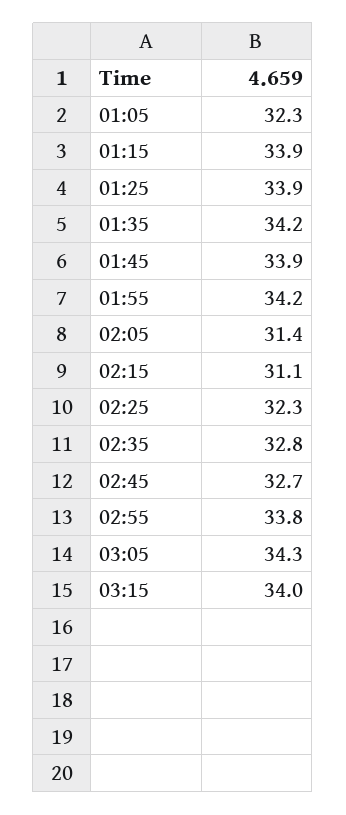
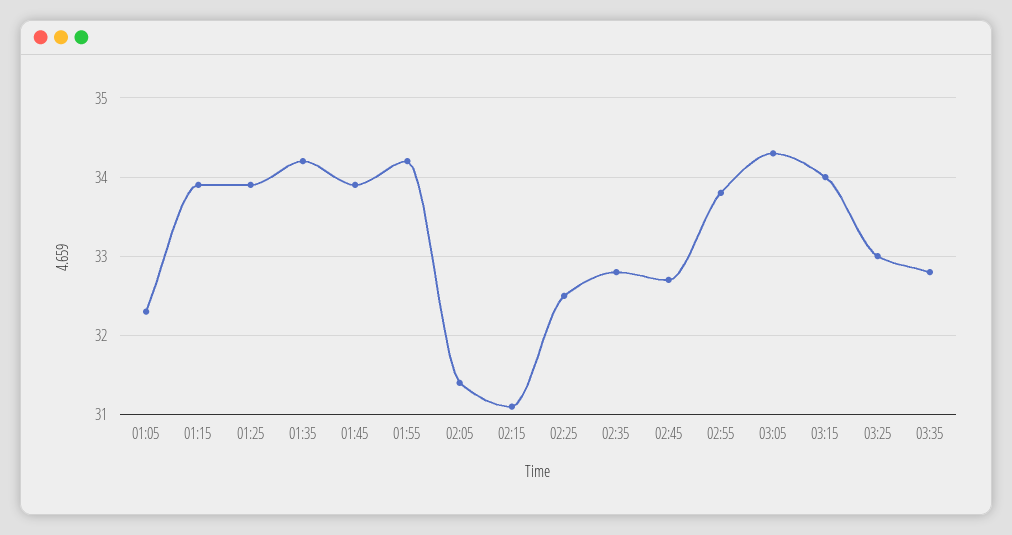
02:25: 32.3 -> 32.5
03:25: none -> 33
03:35: none -> 32.8

